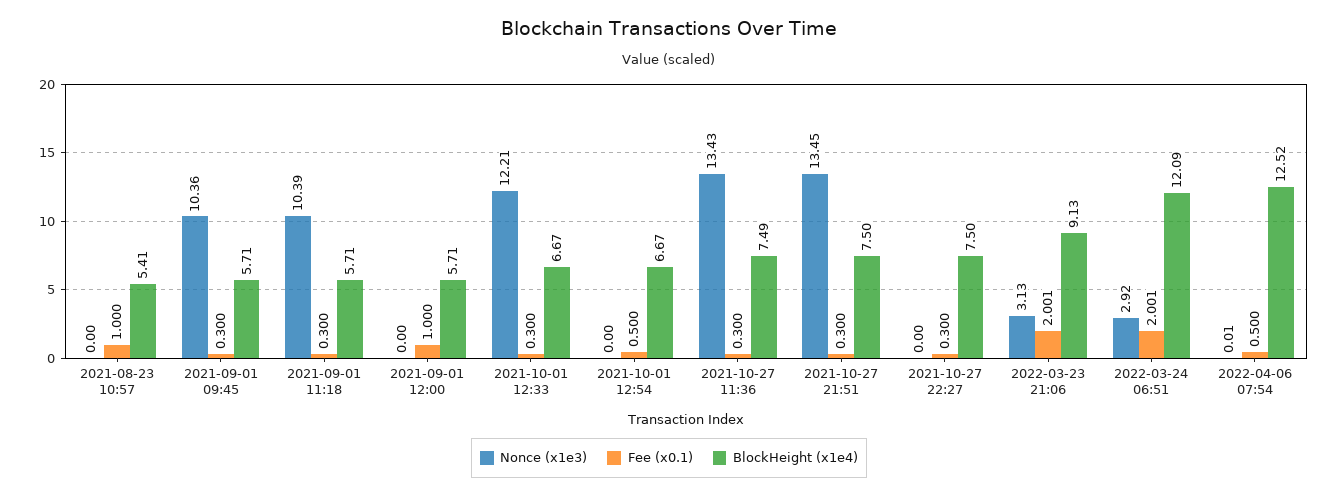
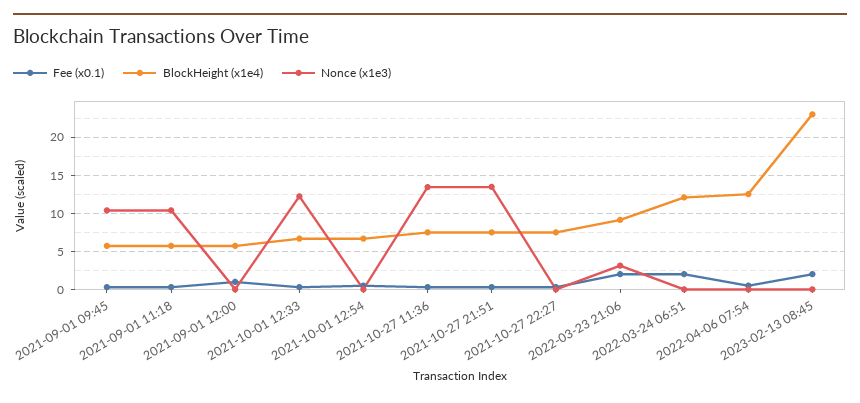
Nonce (x1e3), 2021-08-23 10:57: 0 -> none
Fee (x0.1), 2021-08-23 10:57: 1 -> none
BlockHeight (x1e4), 2021-08-23 10:57: 5.41 -> none
Nonce (x1e3), 2022-03-24 06:51: 2.92 -> 0
Fee (x0.1), 2023-02-13 08:45: none -> 2
BlockHeight (x1e4), 2023-02-13 08:45: none -> 23
Nonce (x1e3), 2023-02-13 08:45: none -> 0

